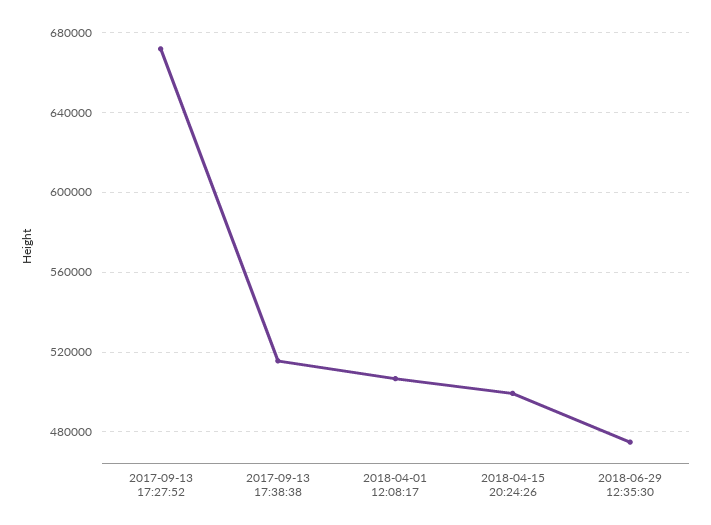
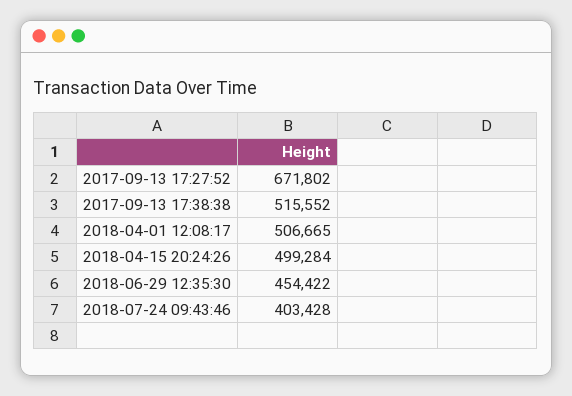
2018-06-29 12:35:30: 475000 -> 454422
2018-07-24 09:43:46: none -> 403428

